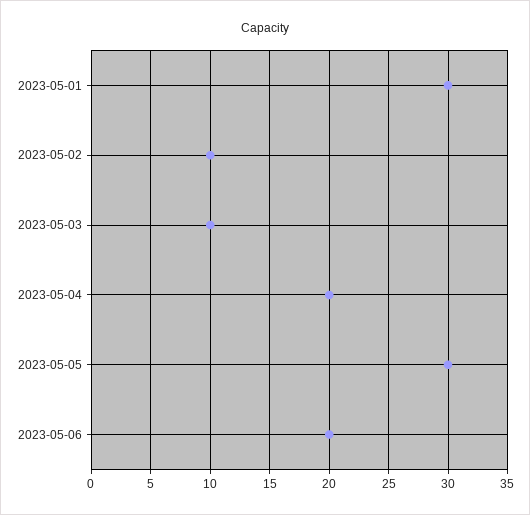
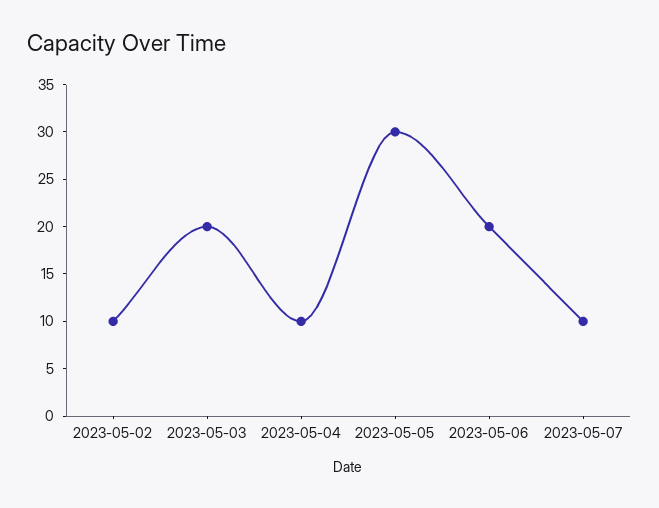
2023-05-01: 30 -> none
2023-05-03: 10 -> 20
2023-05-04: 20 -> 10
2023-05-07: none -> 10

